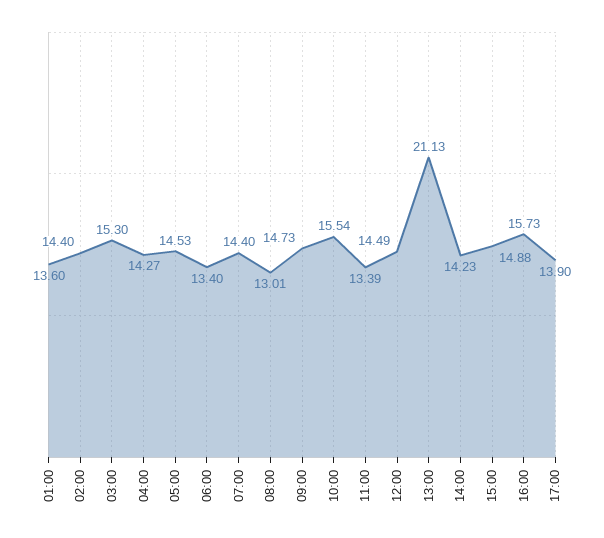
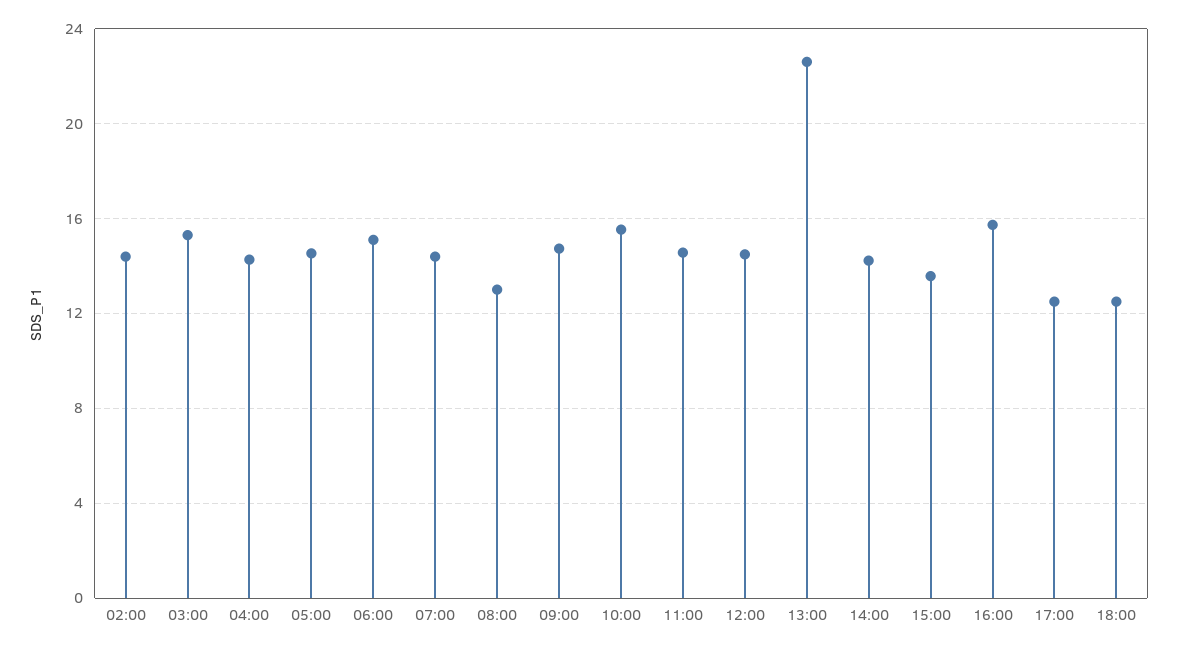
01:00: 13.6 -> none
06:00: 13.4 -> 15
11:00: 13.39 -> 14.5
13:00: 21.13 -> 22.5
15:00: 14.88 -> 13.5
17:00: 13.9 -> 12.5
18:00: none -> 12.5

